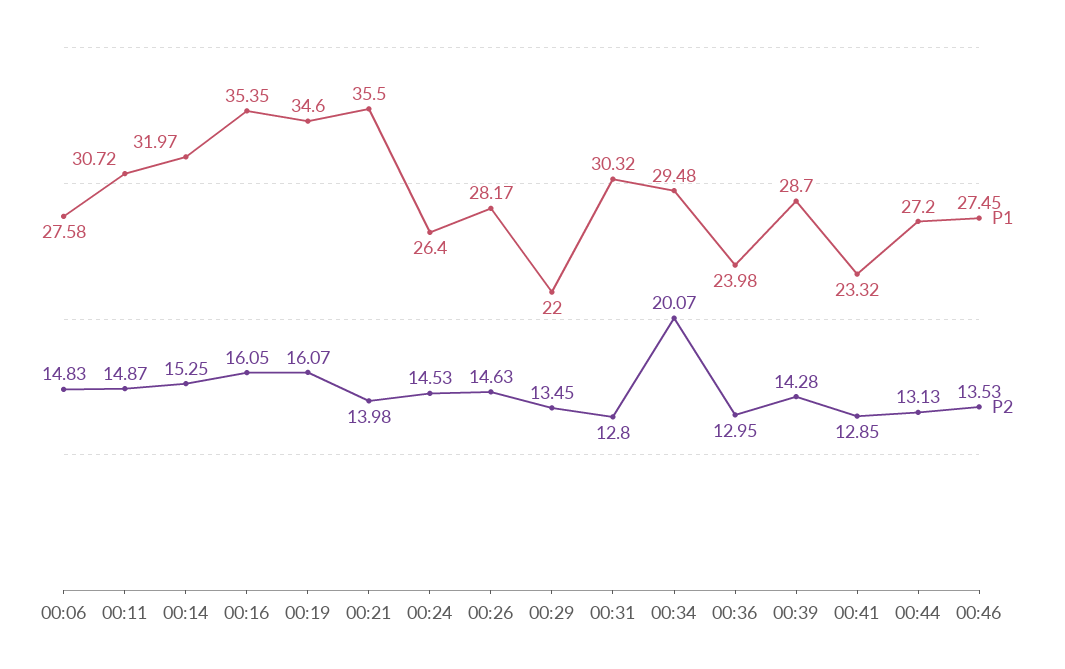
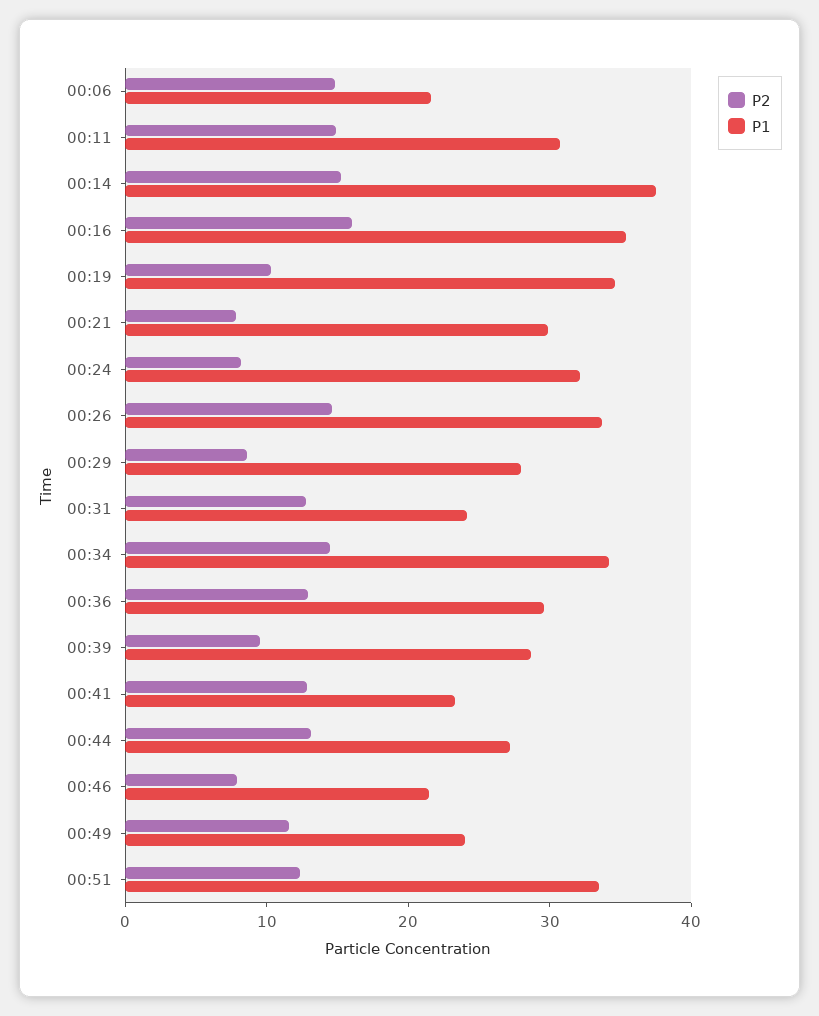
P1, 00:06: 27.58 -> 22
P1, 00:14: 31.97 -> 38
P2, 00:19: 16.07 -> 10
P1, 00:21: 35.5 -> 30
P2, 00:21: 13.98 -> 8
P1, 00:24: 26.4 -> 32
P2, 00:24: 14.53 -> 8
P1, 00:26: 28.17 -> 34
P1, 00:29: 22 -> 28
P2, 00:29: 13.45 -> 8
P1, 00:31: 30.32 -> 24
P1, 00:34: 29.48 -> 34
P2, 00:34: 20.07 -> 14
P1, 00:36: 23.98 -> 30
P2, 00:39: 14.28 -> 10
P1, 00:46: 27.45 -> 22
P2, 00:46: 13.53 -> 8
P2, 00:49: none -> 12
P1, 00:49: none -> 24
P2, 00:51: none -> 12
P1, 00:51: none -> 34

